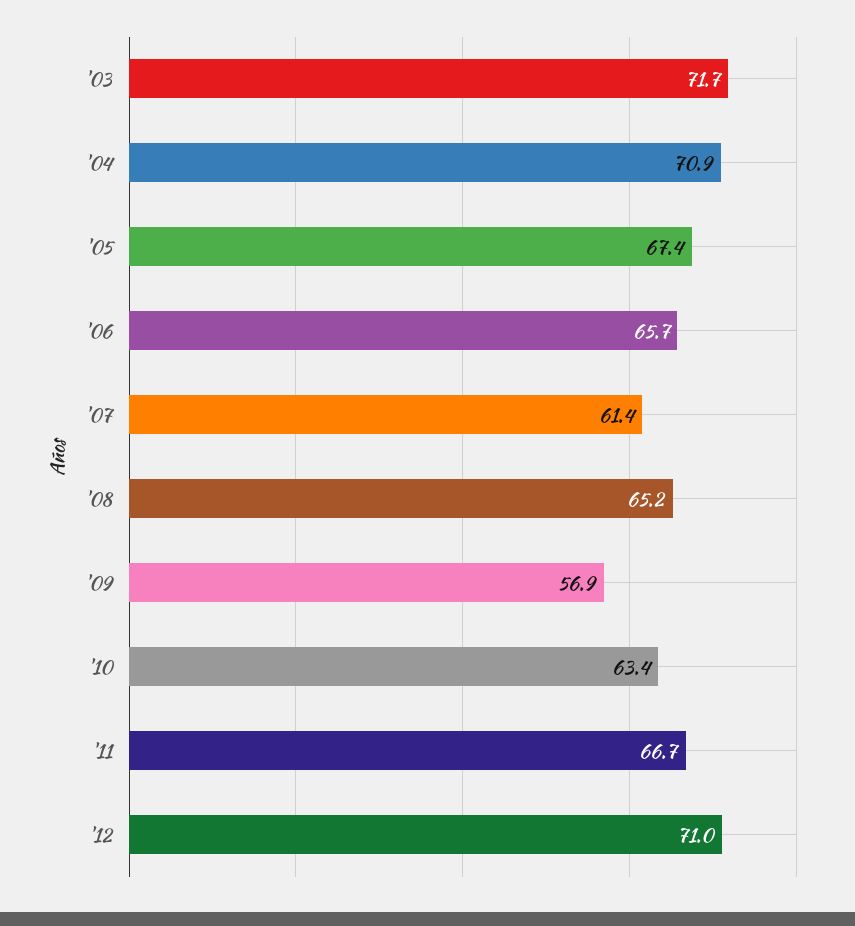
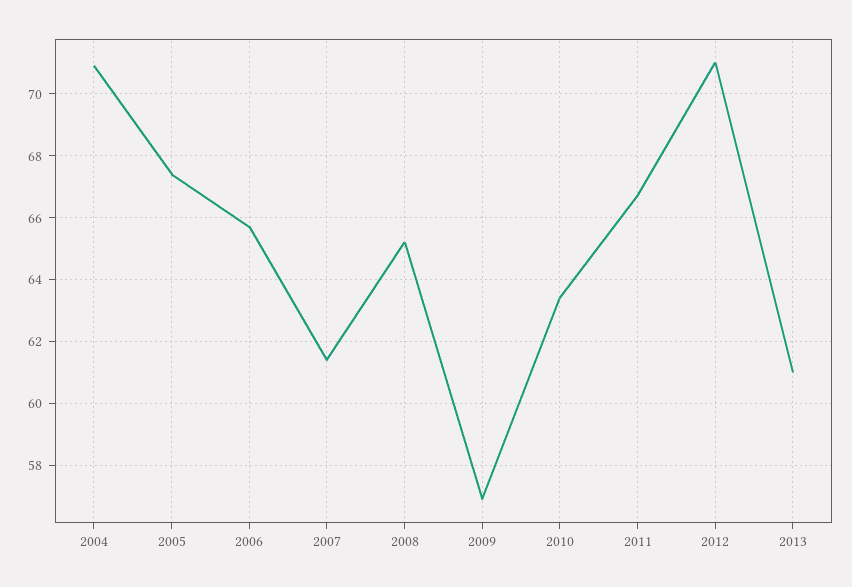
'03: 71.7 -> none
2013: none -> 61

